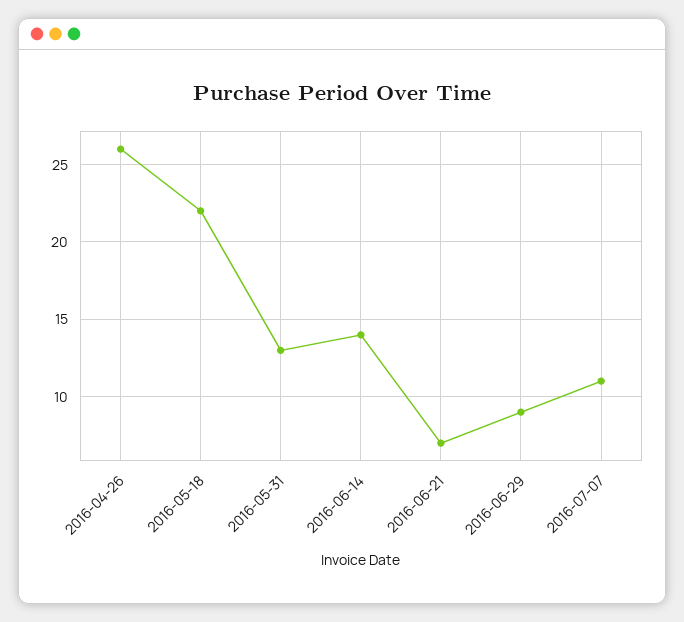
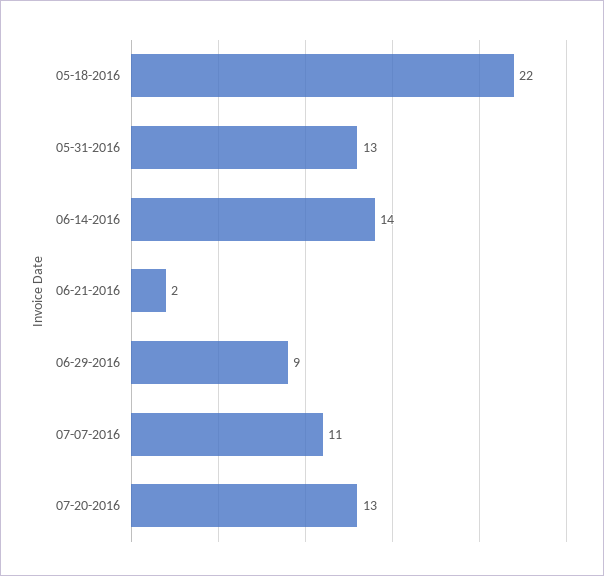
2016-04-26: 26 -> none
2016-06-21: 7 -> 2
07-20-2016: none -> 13

